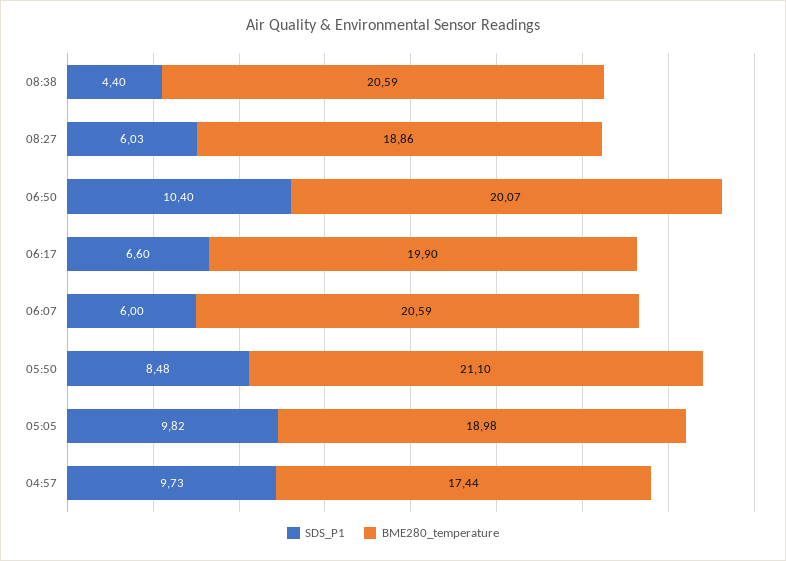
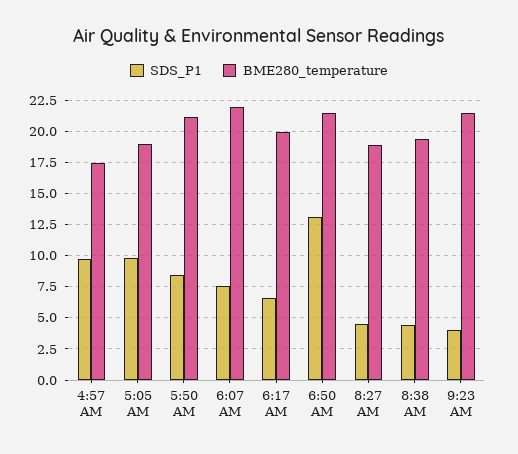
BME280_temperature, 08:38: 20.59 -> 19.5
SDS_P1, 08:27: 6.03 -> 4.5
SDS_P1, 06:50: 10.4 -> 13
BME280_temperature, 06:50: 20.07 -> 21.5
SDS_P1, 06:07: 6 -> 7.5
BME280_temperature, 06:07: 20.59 -> 22
SDS_P1, 9:23 AM: none -> 4
BME280_temperature, 9:23 AM: none -> 21.5

